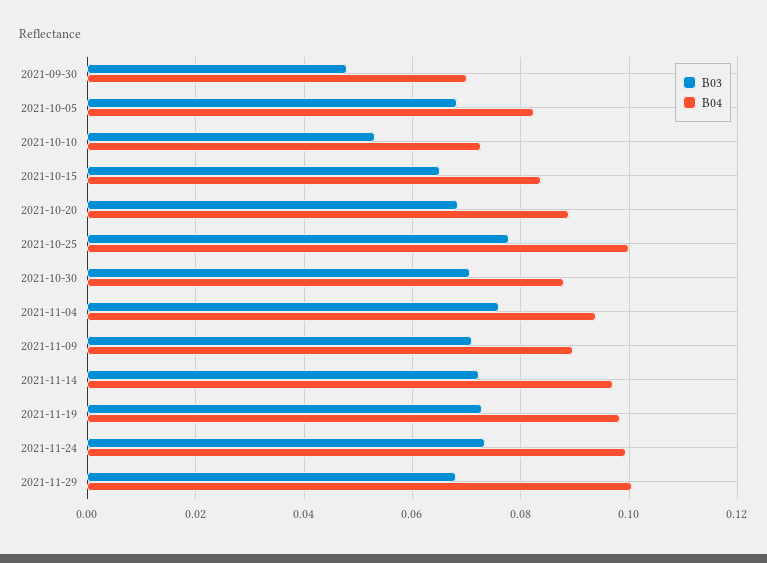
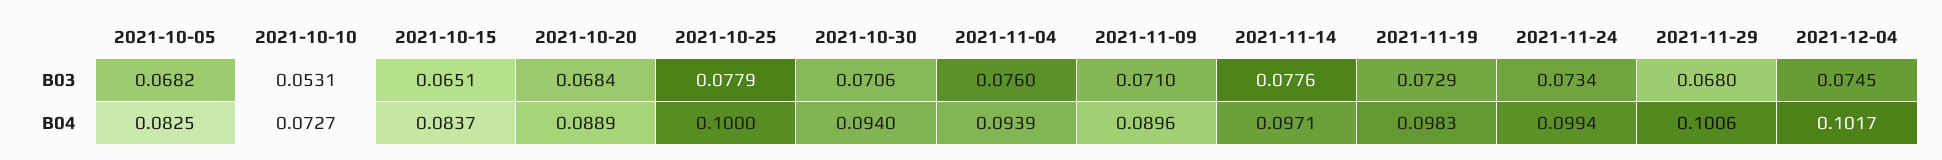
B03, 2021-09-30: 0.048 -> none
B04, 2021-09-30: 0.07 -> none
B04, 2021-10-30: 0.088 -> 0.094
B03, 2021-11-14: 0.072 -> 0.0776
B03, 2021-12-04: none -> 0.0745
B04, 2021-12-04: none -> 0.1017

